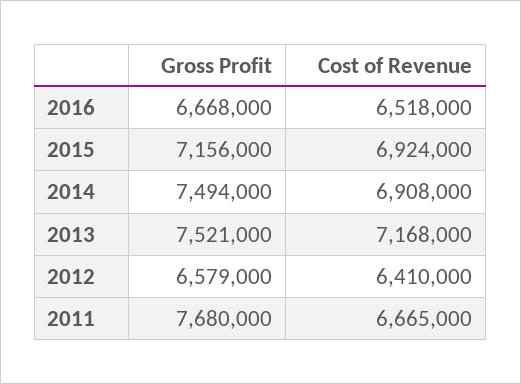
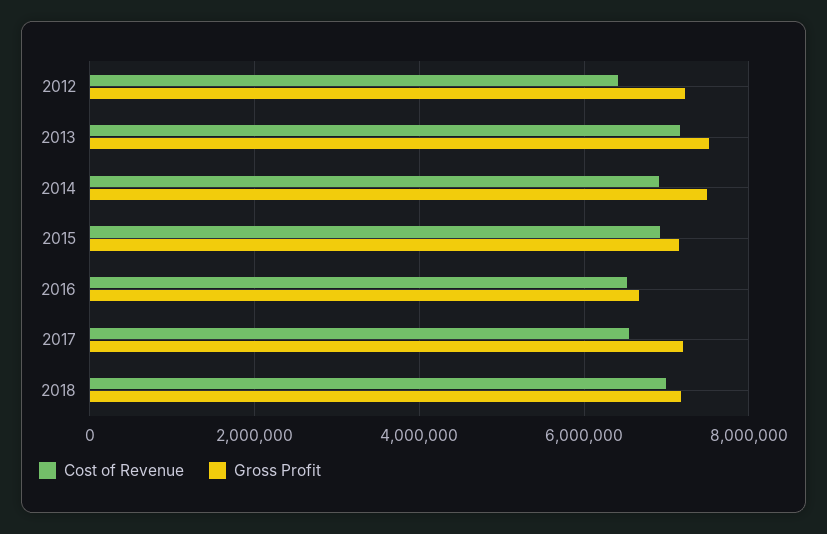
Gross Profit, 2012: 6579000 -> 7200000
Gross Profit, 2011: 7680000 -> none
Cost of Revenue, 2011: 6665000 -> none
Cost of Revenue, 2017: none -> 6600000
Gross Profit, 2017: none -> 7200000
Cost of Revenue, 2018: none -> 7000000
Gross Profit, 2018: none -> 7200000

